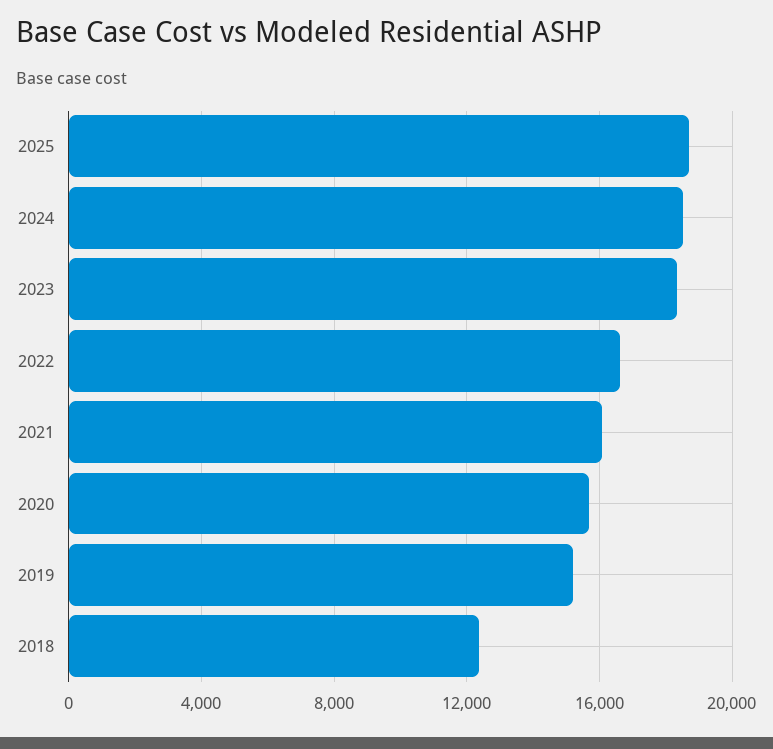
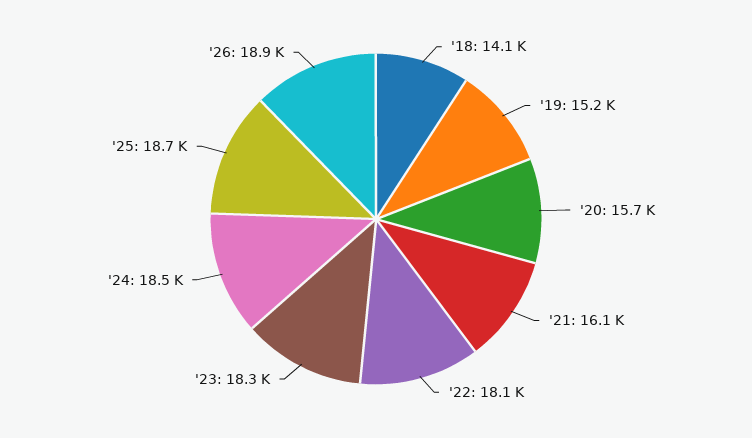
2022: 16500 -> 18100
2018: 12500 -> 14100
'26: none -> 18900

